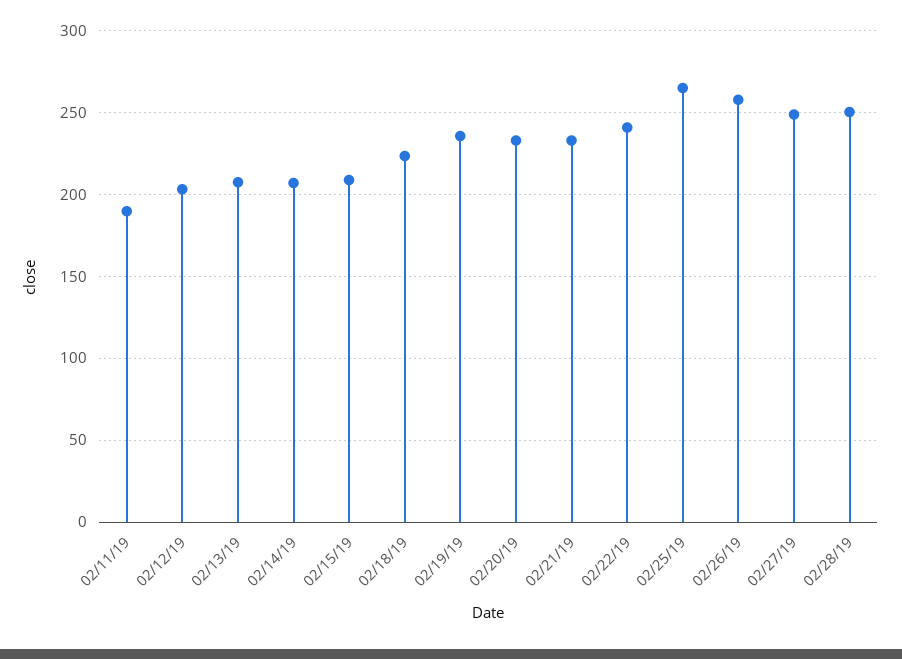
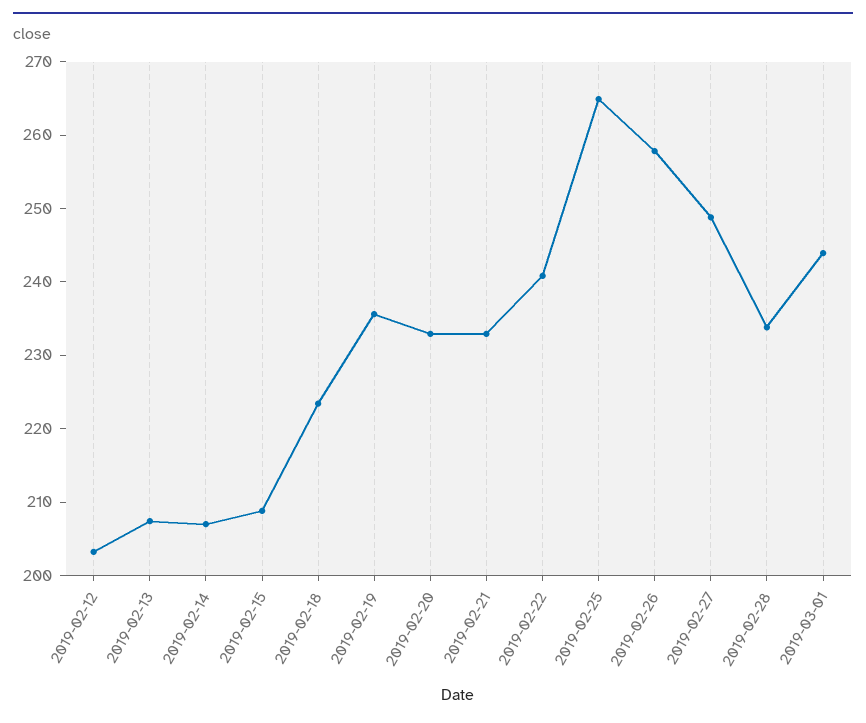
02/11/19: 190 -> none
02/28/19: 250 -> 234
2019-03-01: none -> 244

